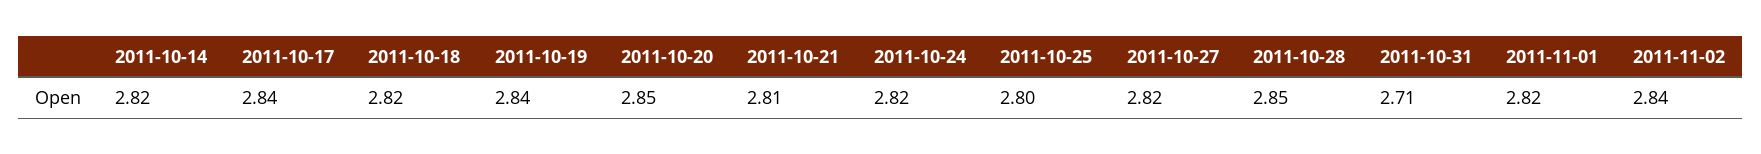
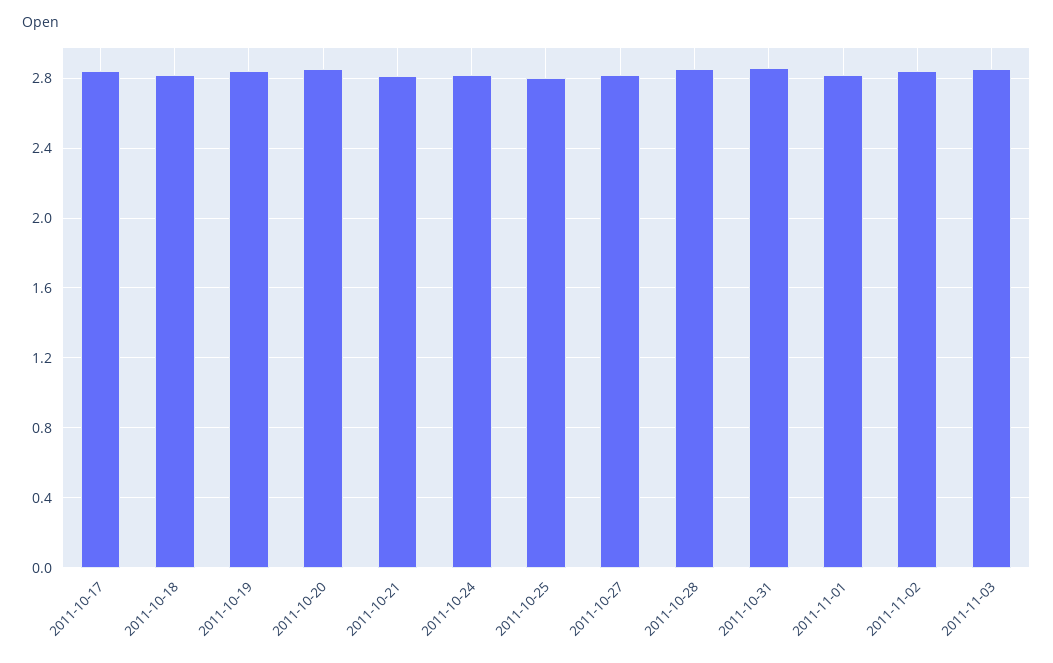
2011-10-14: 2.82 -> none
2011-10-31: 2.71 -> 2.85
2011-11-03: none -> 2.85

